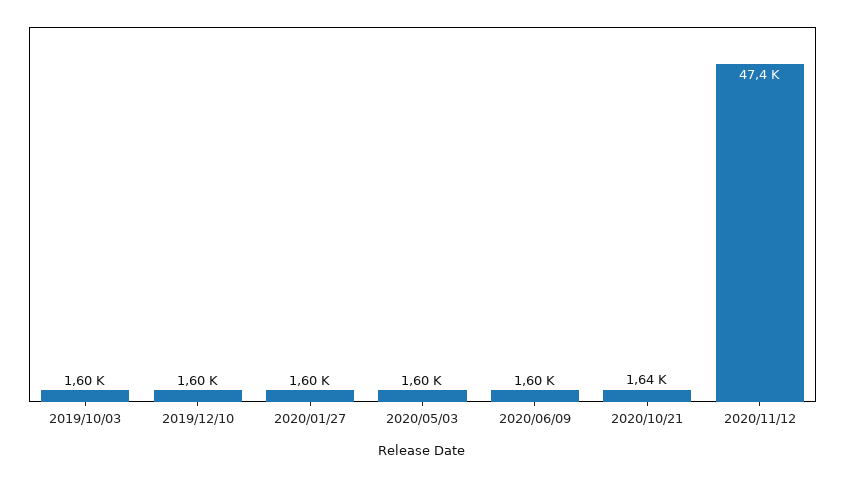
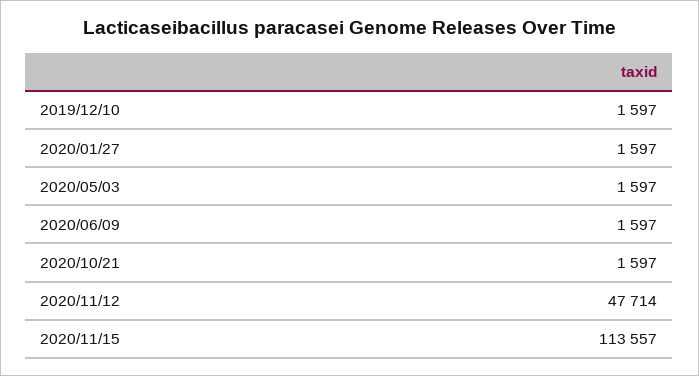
2019/10/03: 1600 -> none
2020/10/21: 1640 -> 1597
2020/11/12: 47400 -> 47714
2020/11/15: none -> 113557

